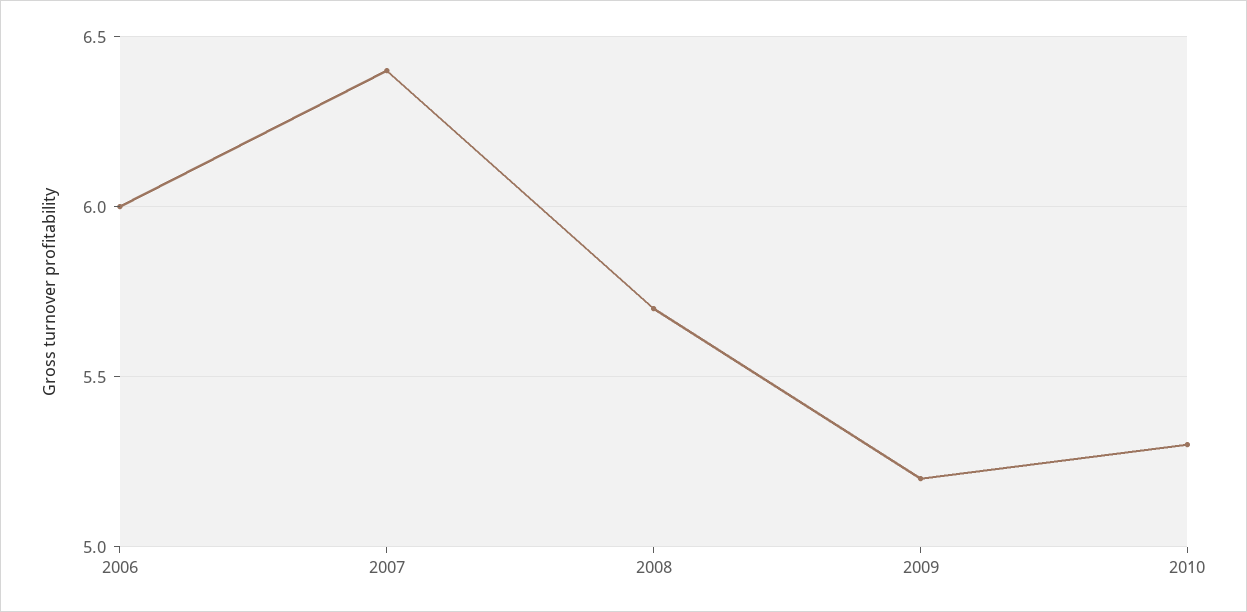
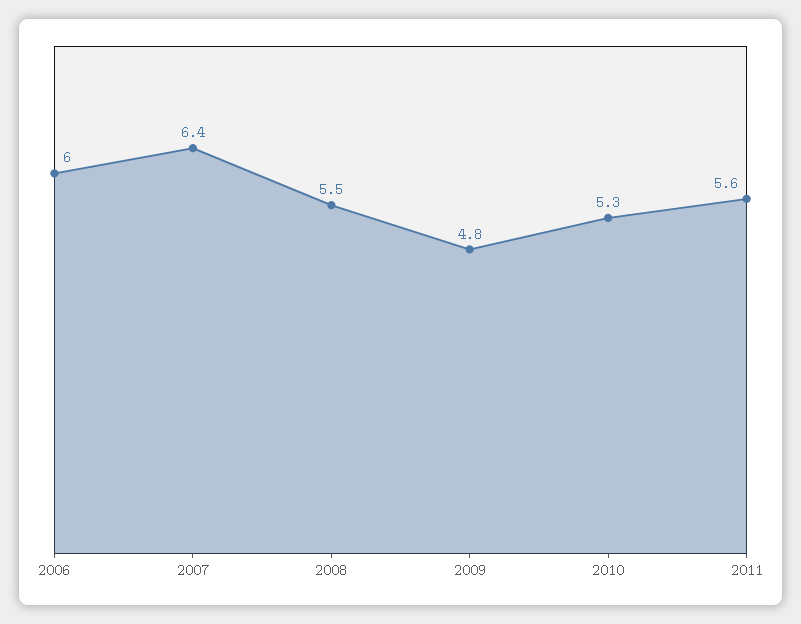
2008: 5.7 -> 5.5
2009: 5.2 -> 4.8
2011: none -> 5.6

